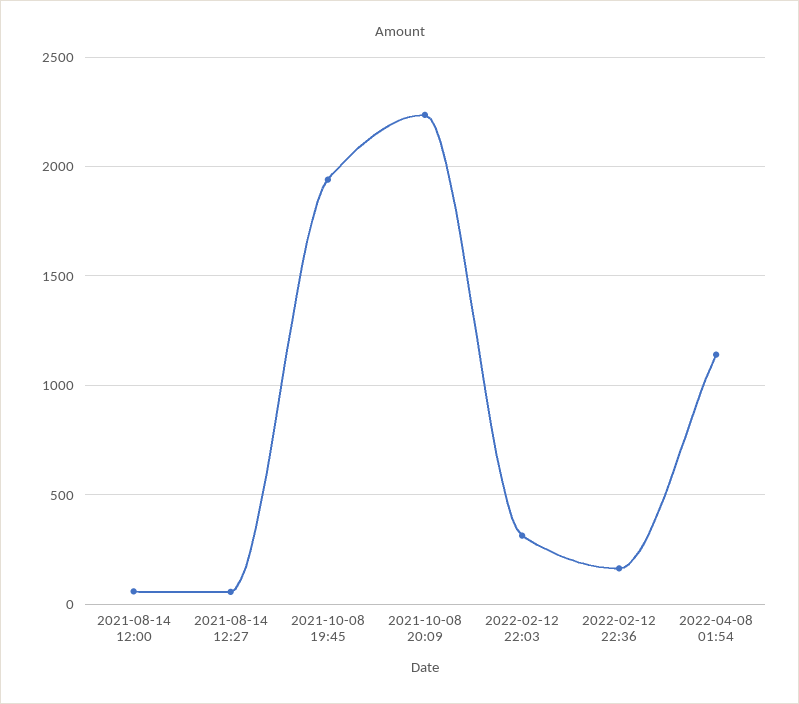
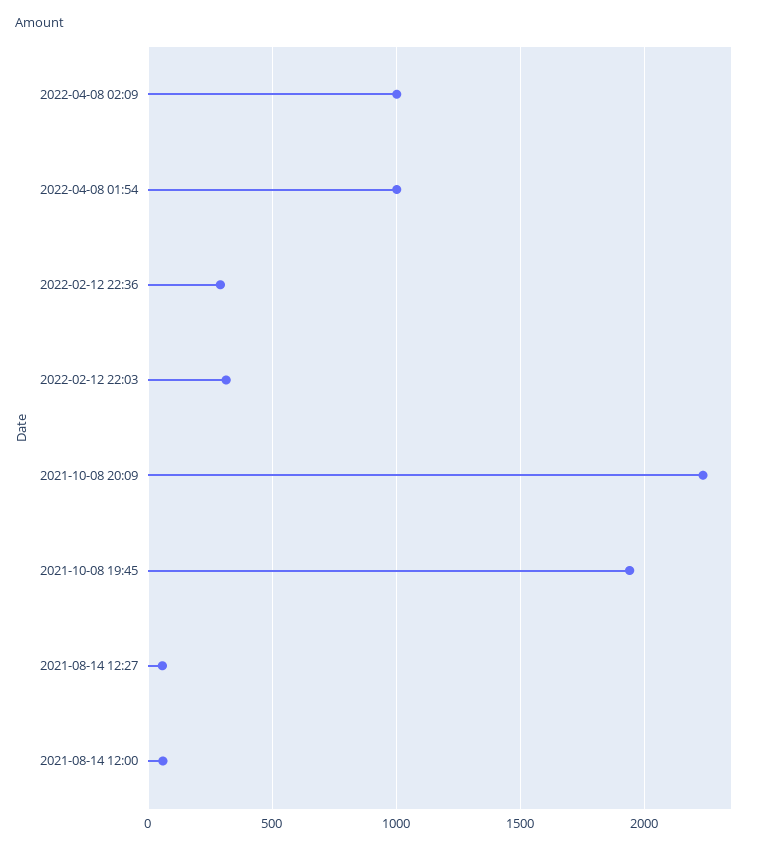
2022-02-12 22:36: 150 -> 300
2022-04-08 01:54: 1150 -> 1000
2022-04-08 02:09: none -> 1000

